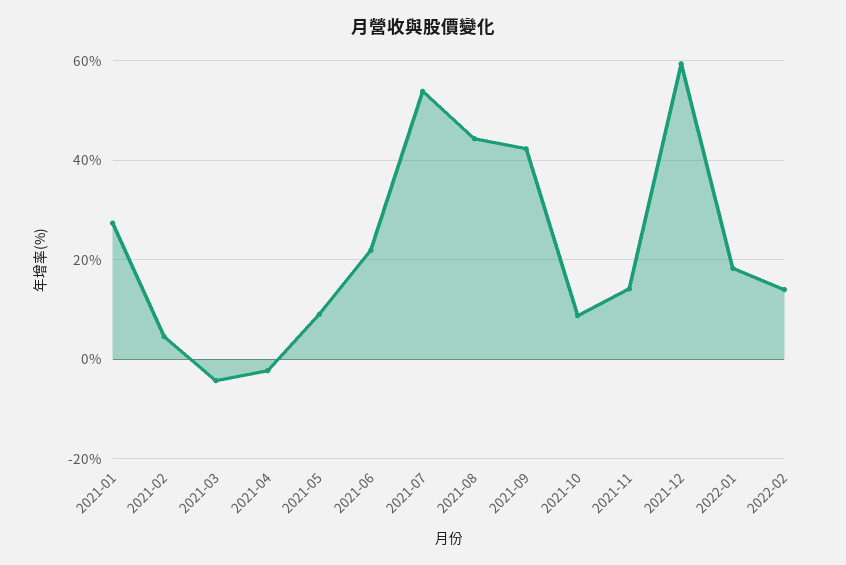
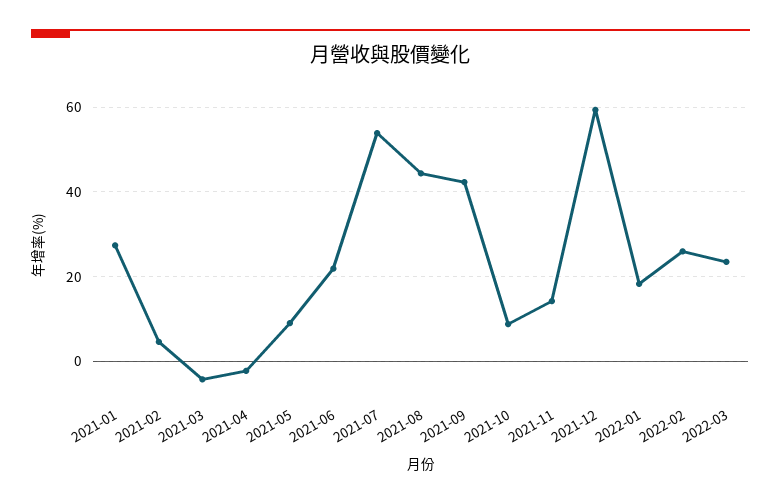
2022-02: 14 -> 26
2022-03: none -> 24

